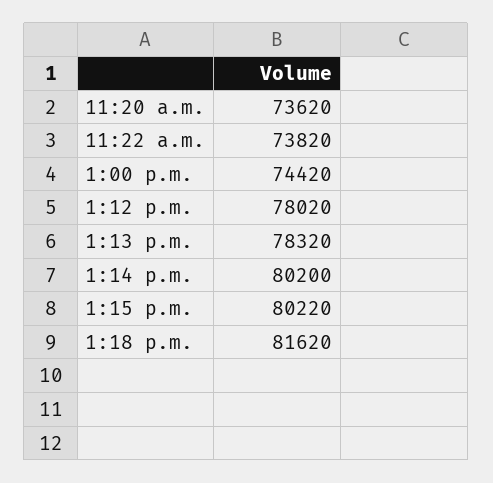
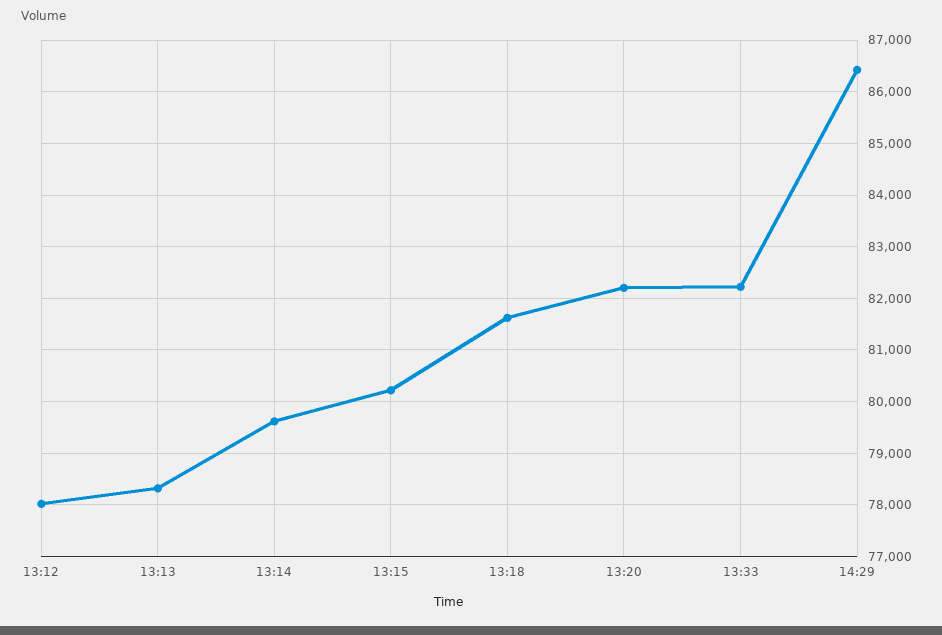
11:20 a.m.: 73620 -> none
11:22 a.m.: 73820 -> none
1:00 p.m.: 74420 -> none
1:14 p.m.: 80200 -> 79600
13:20: none -> 82200
13:33: none -> 82200
14:29: none -> 86400

